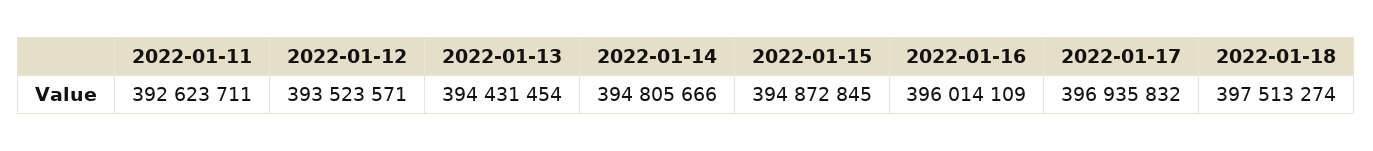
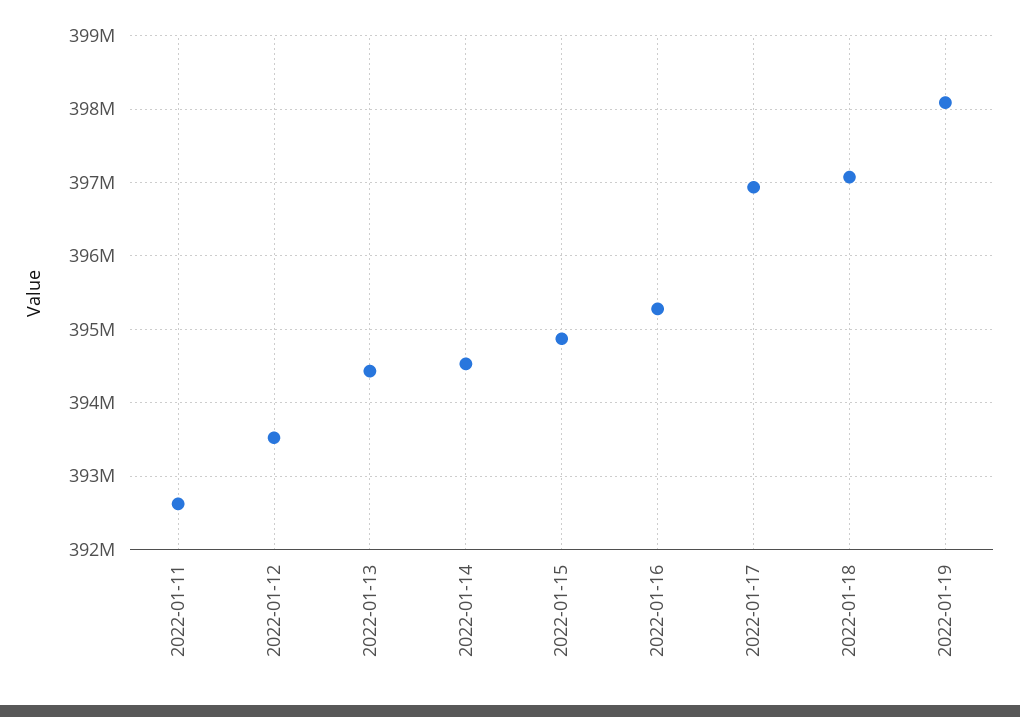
2022-01-14: 394805666 -> 394500000
2022-01-16: 396014109 -> 395300000
2022-01-18: 397513274 -> 397100000
2022-01-19: none -> 398100000

